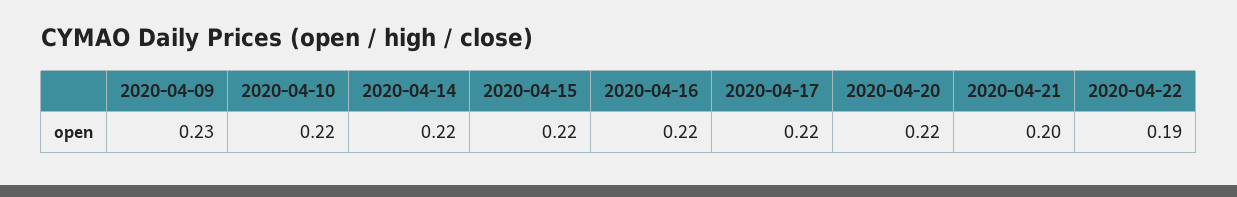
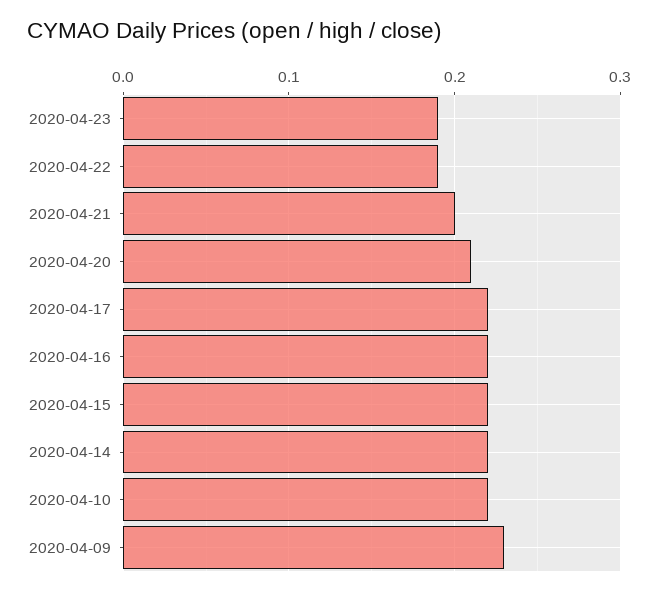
2020-04-20: 0.22 -> 0.21
2020-04-23: none -> 0.19

